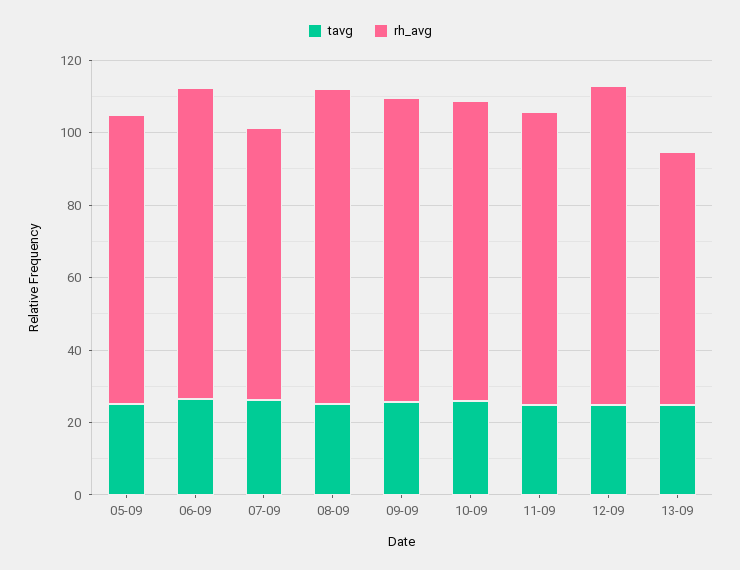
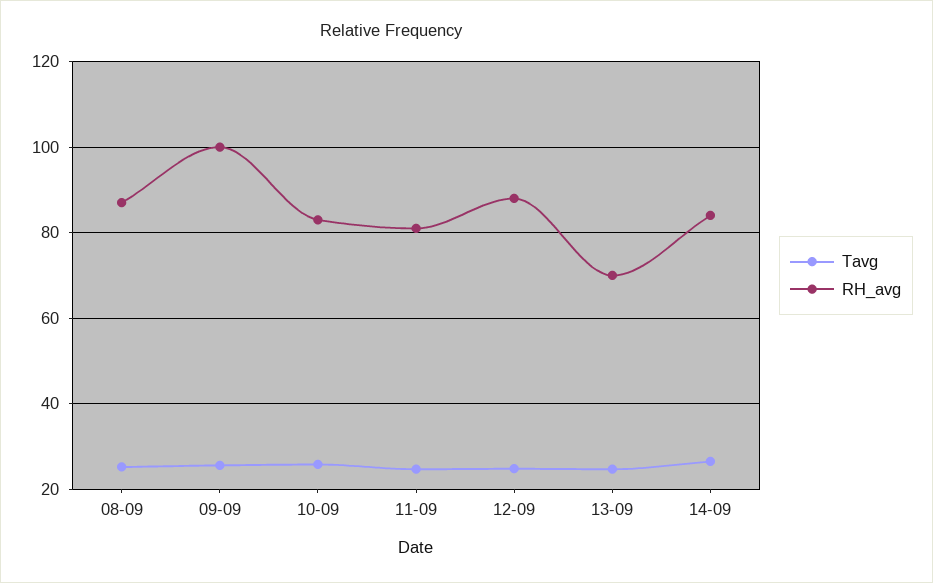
tavg, 05-09: 25 -> none
rh_avg, 05-09: 80 -> none
tavg, 06-09: 25 -> none
rh_avg, 06-09: 85 -> none
tavg, 07-09: 25 -> none
rh_avg, 07-09: 75 -> none
rh_avg, 09-09: 85 -> 100
tavg, 14-09: none -> 26
rh_avg, 14-09: none -> 84

